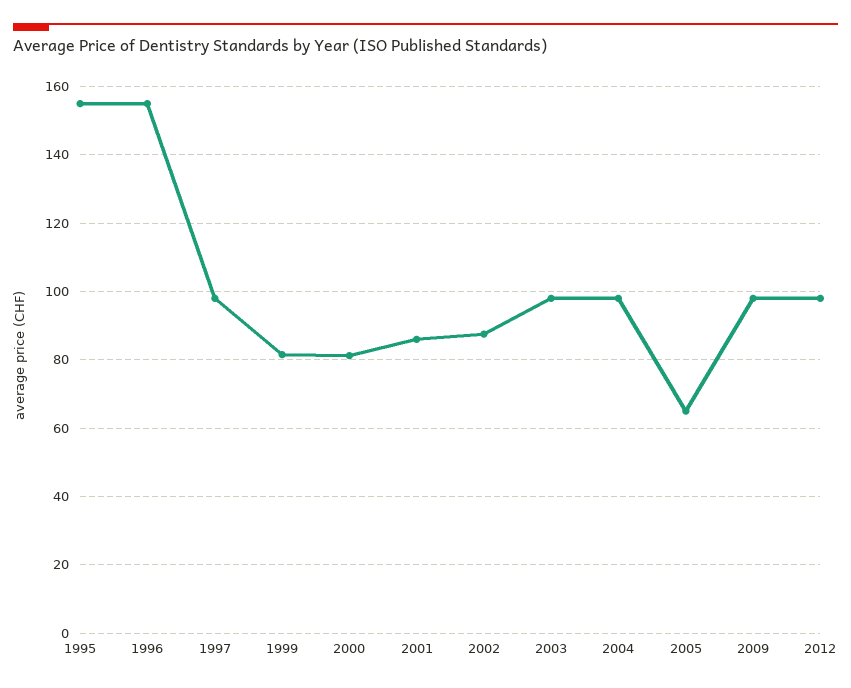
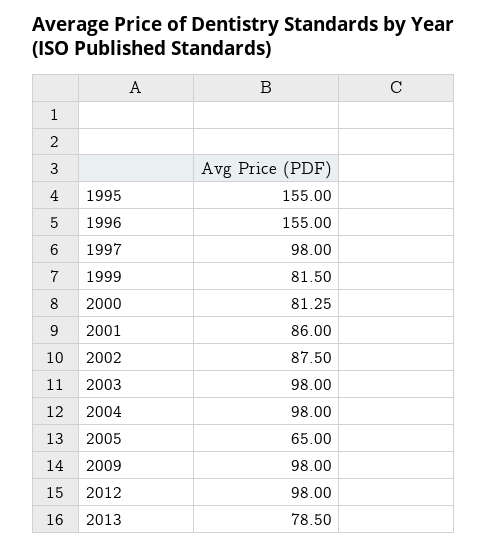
2013: none -> 78.5

